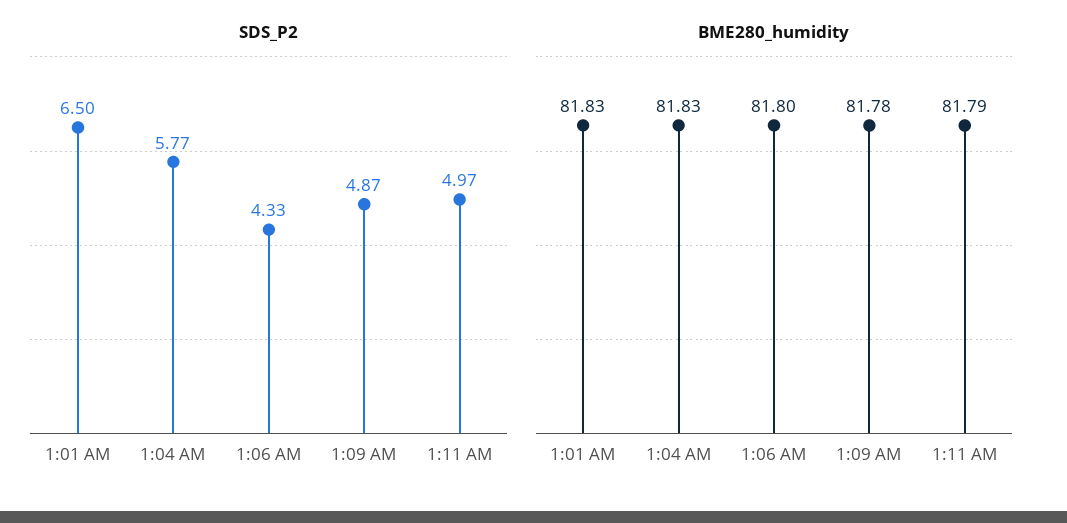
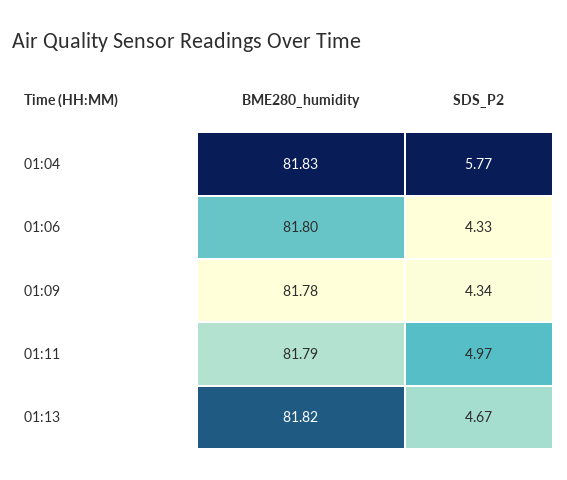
SDS_P2, 1:01 AM: 6.5 -> none
SDS_P2, 1:09 AM: 4.87 -> 4.34
BME280_humidity, 1:01 AM: 81.83 -> none
BME280_humidity, 01:13: none -> 81.82
SDS_P2, 01:13: none -> 4.67

